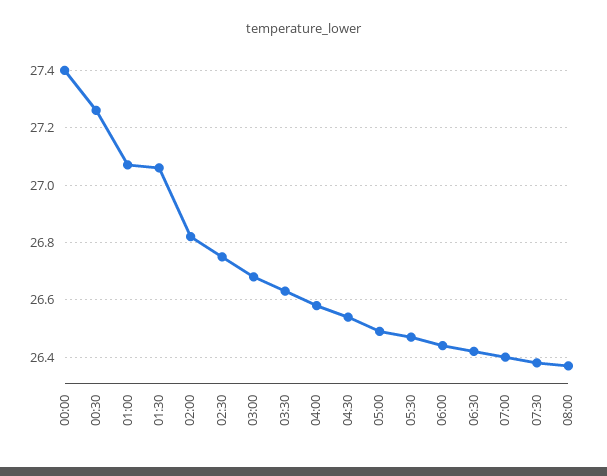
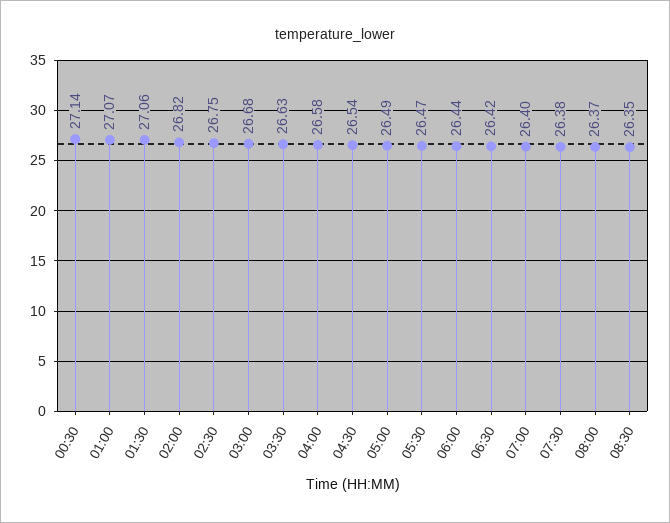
00:00: 27.4 -> none
00:30: 27.25 -> 27.14
08:30: none -> 26.35

